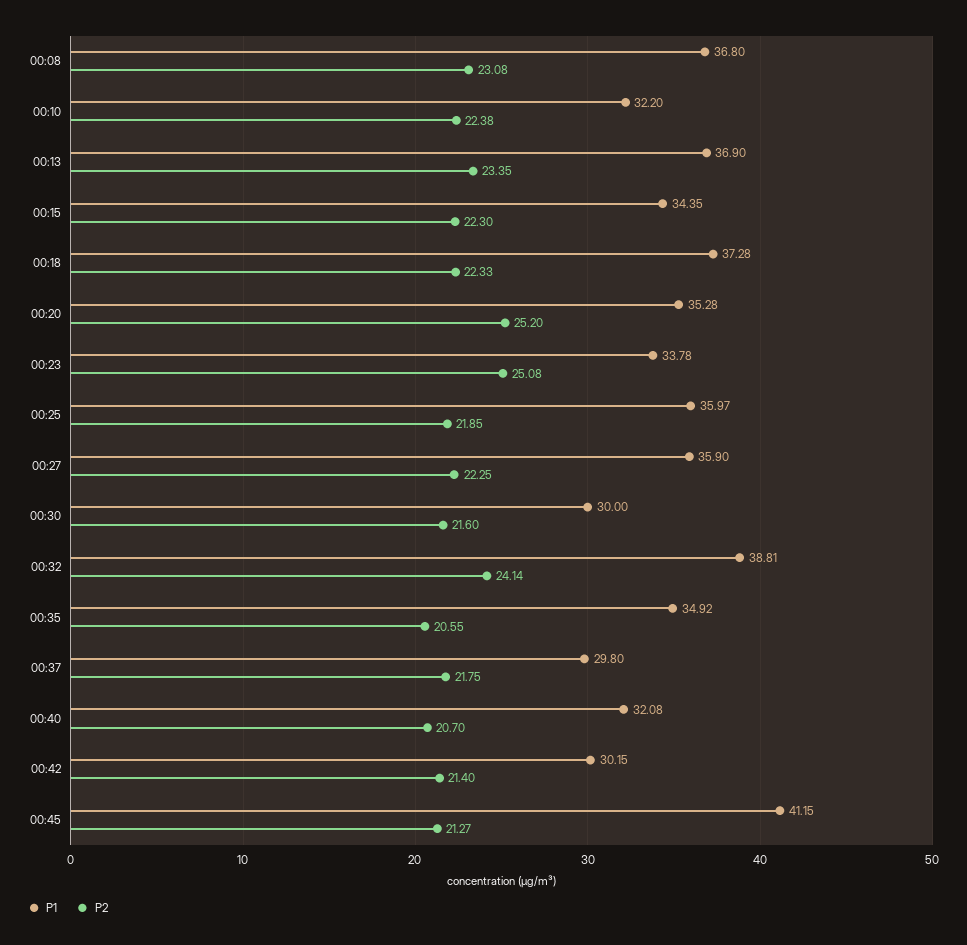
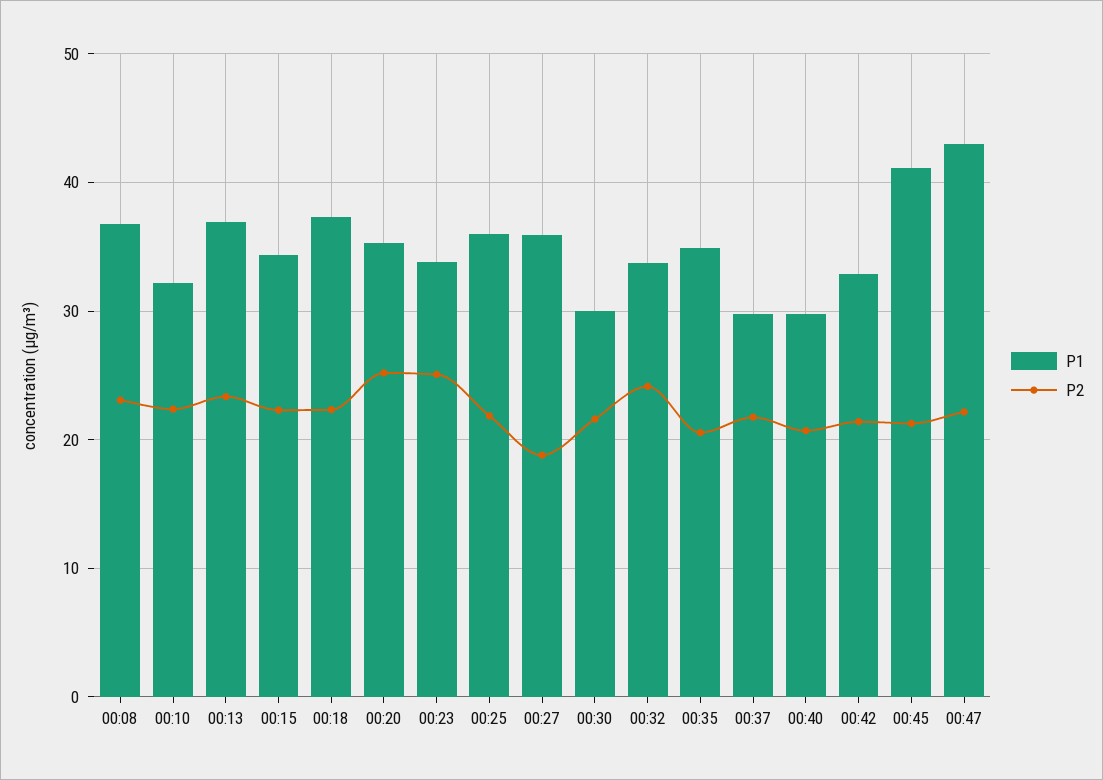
P2, 00:27: 22.25 -> 19
P1, 00:32: 38.81 -> 34
P1, 00:40: 32.08 -> 30
P1, 00:42: 30.15 -> 33
P1, 00:47: none -> 43
P2, 00:47: none -> 22

